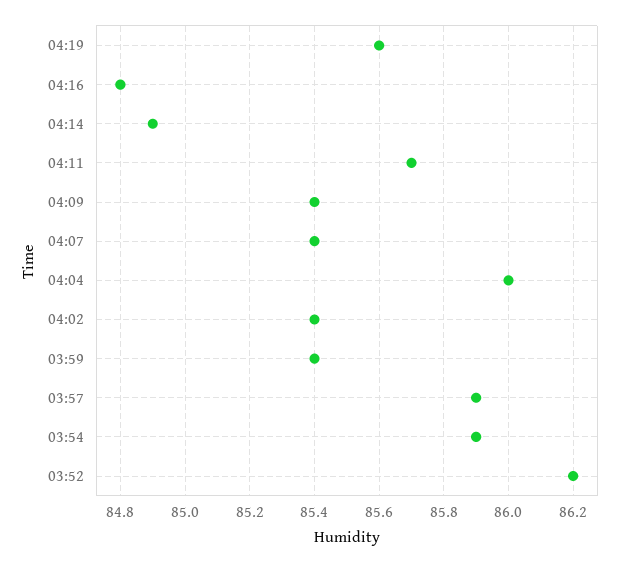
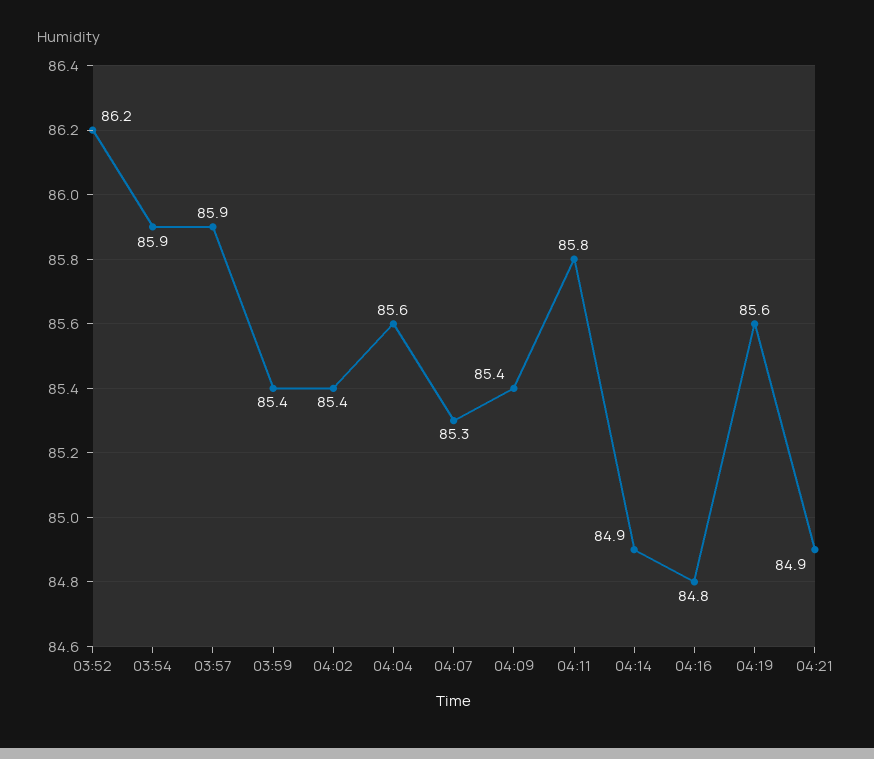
04:11: 85.7 -> 85.8
04:07: 85.4 -> 85.3
04:04: 86 -> 85.6
04:21: none -> 84.9

